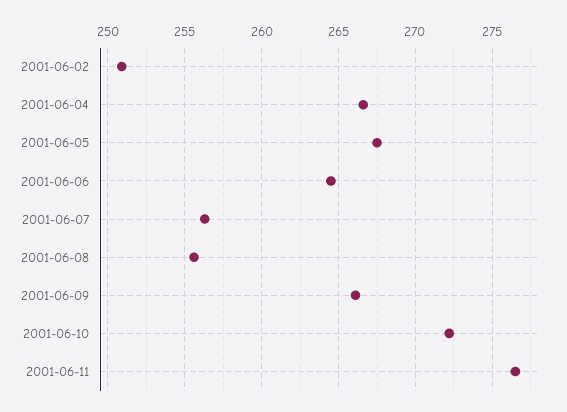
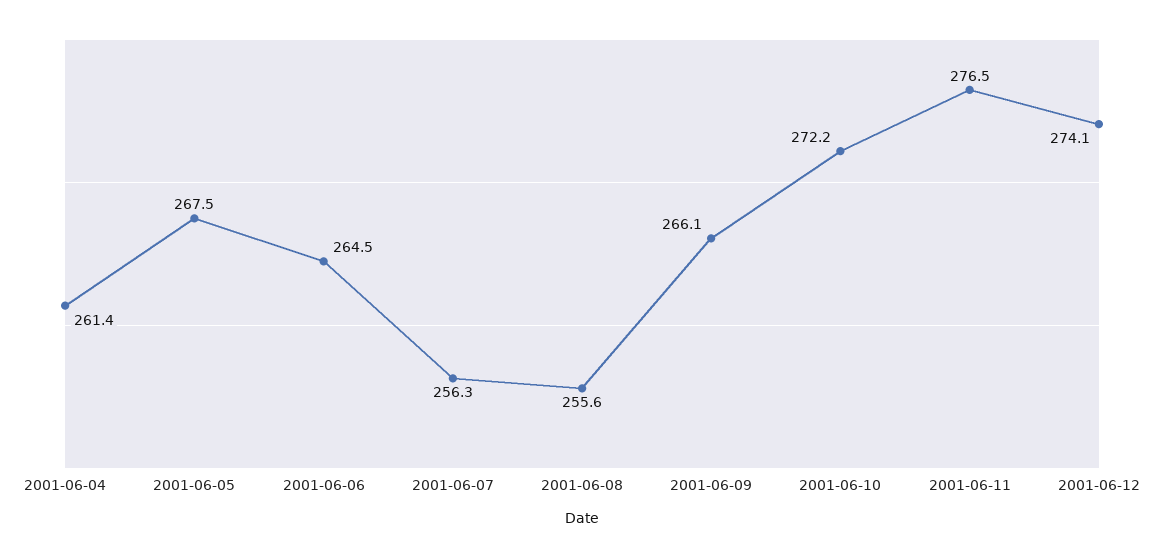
2001-06-02: 251 -> none
2001-06-04: 266.5 -> 261.4
2001-06-12: none -> 274.1

